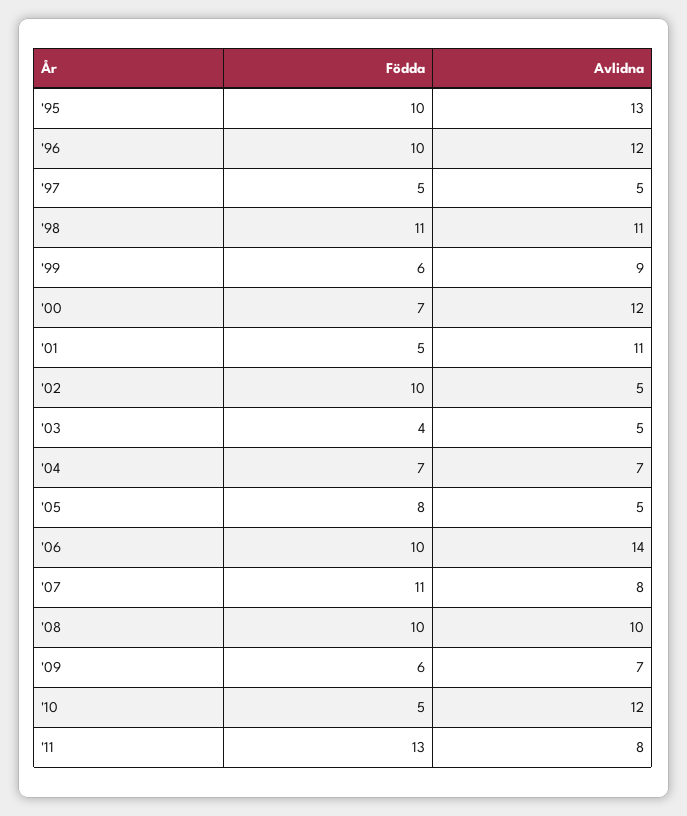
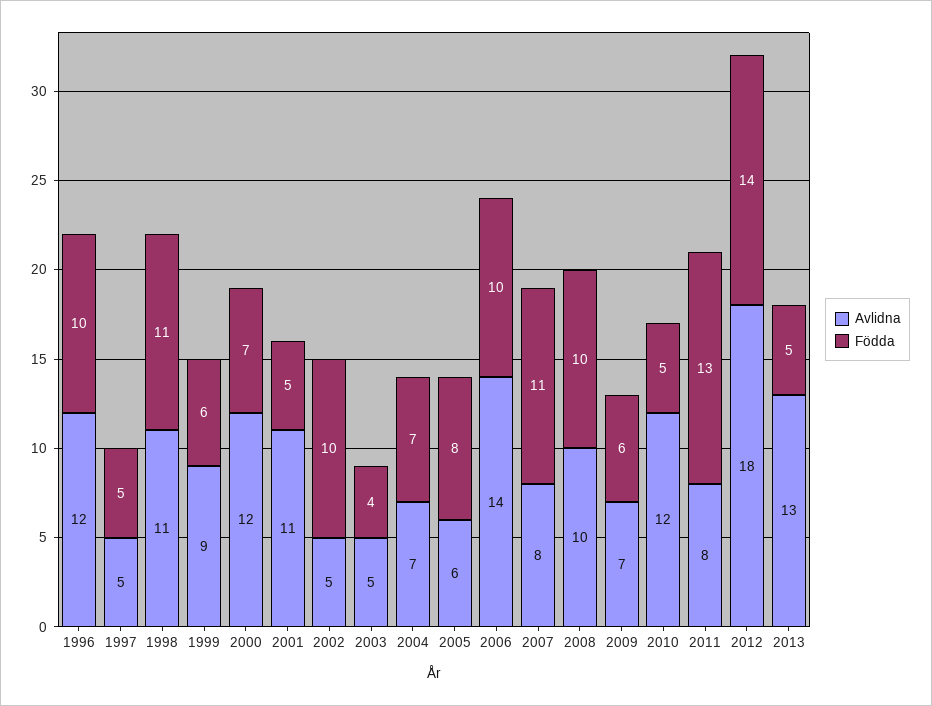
Födda, '95: 10 -> none
Avlidna, '95: 13 -> none
Avlidna, '05: 5 -> 6
Avlidna, 2012: none -> 18
Födda, 2012: none -> 14
Avlidna, 2013: none -> 13
Födda, 2013: none -> 5

